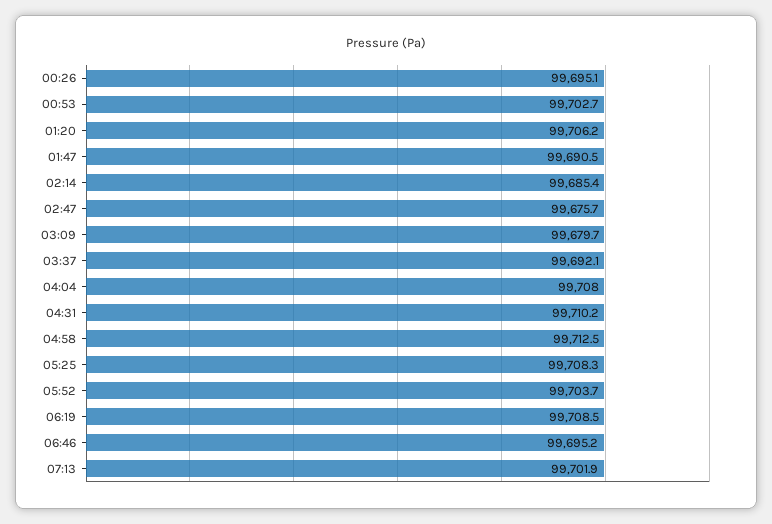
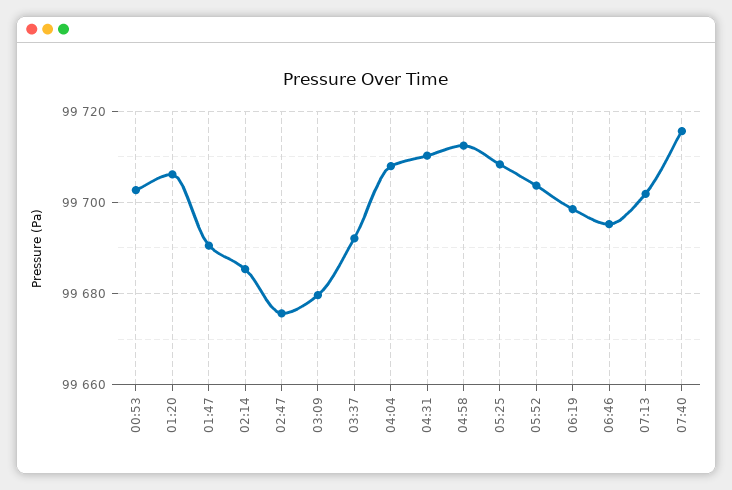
00:26: 99695.1 -> none
06:19: 99708.5 -> 99698
07:40: none -> 99716

